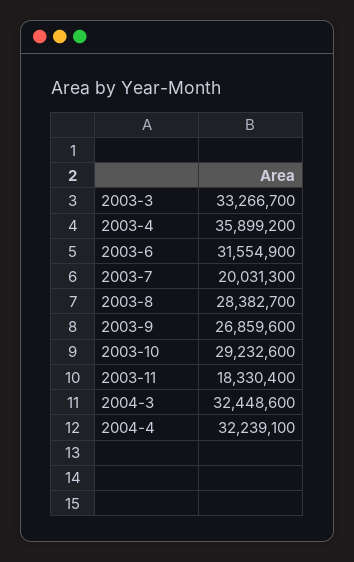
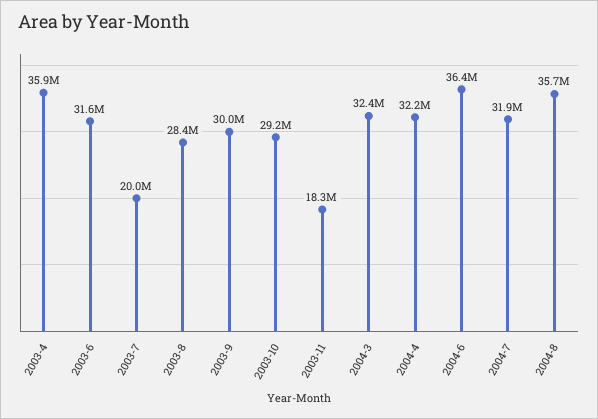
2003-3: 33266700 -> none
2003-9: 26859600 -> 30000000
2004-6: none -> 36400000
2004-7: none -> 31900000
2004-8: none -> 35700000

